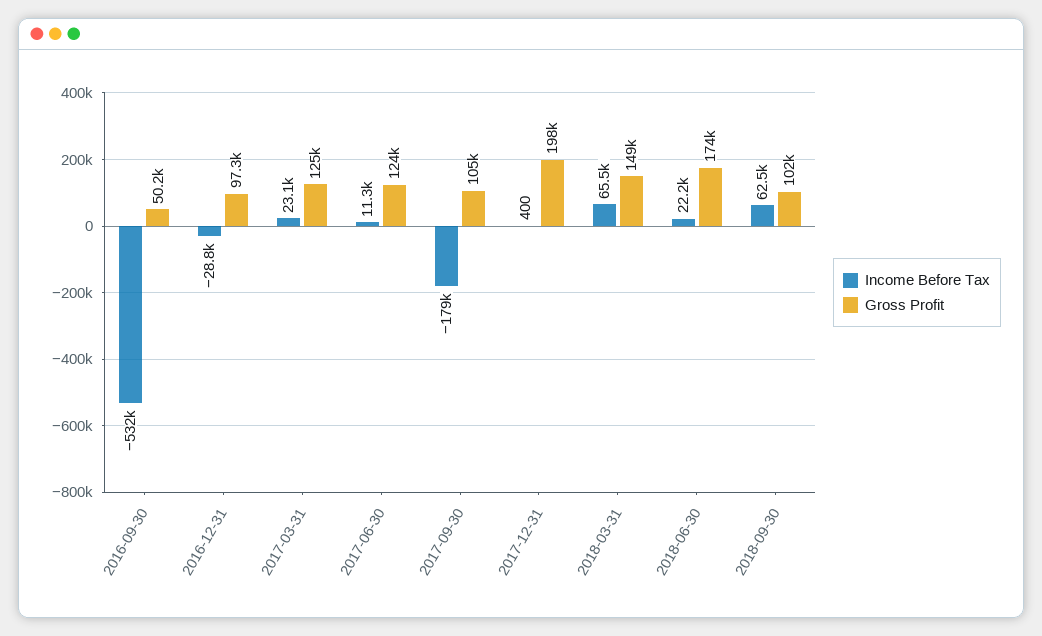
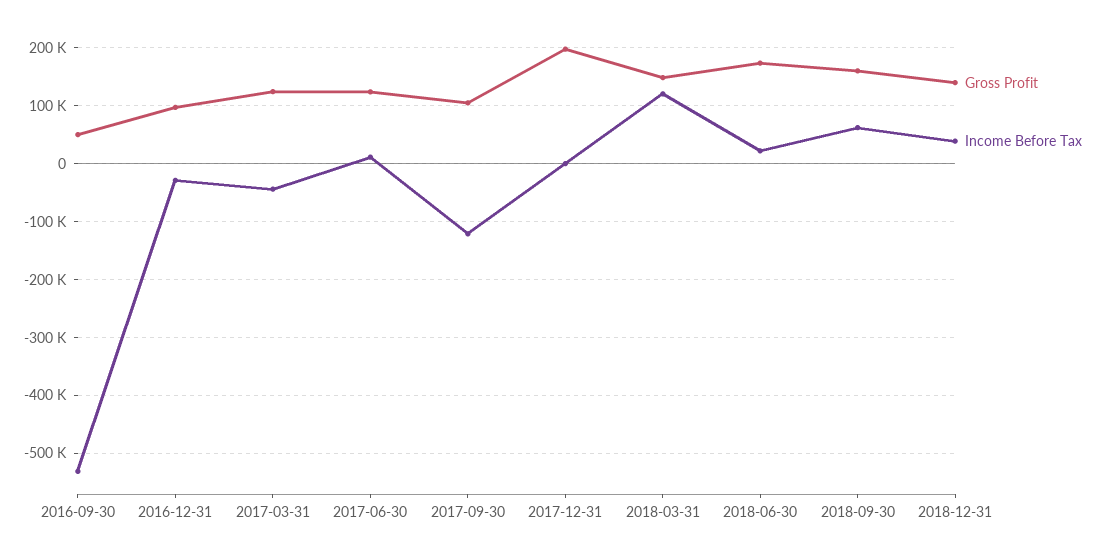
Income Before Tax, 2017-03-31: 23100 -> -40000
Income Before Tax, 2017-09-30: -179000 -> -120000
Income Before Tax, 2018-03-31: 65500 -> 120000
Gross Profit, 2018-09-30: 102000 -> 160000
Gross Profit, 2018-12-31: none -> 140000
Income Before Tax, 2018-12-31: none -> 40000

